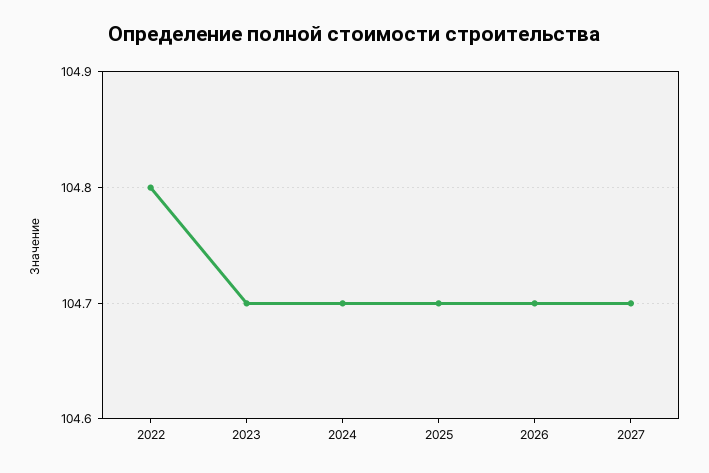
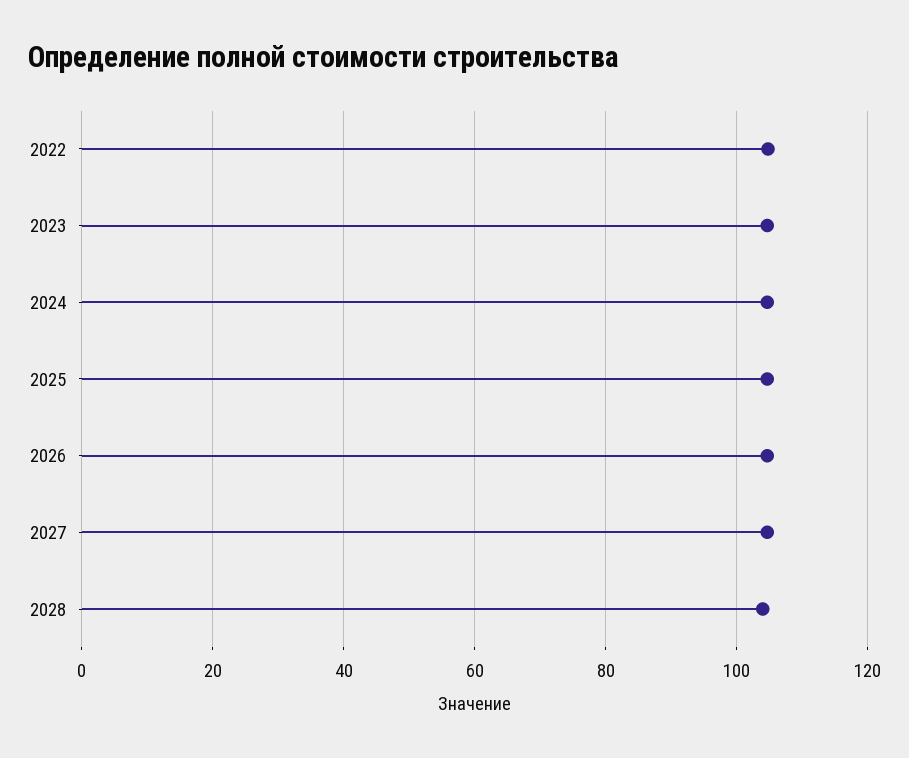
2028: none -> 104

